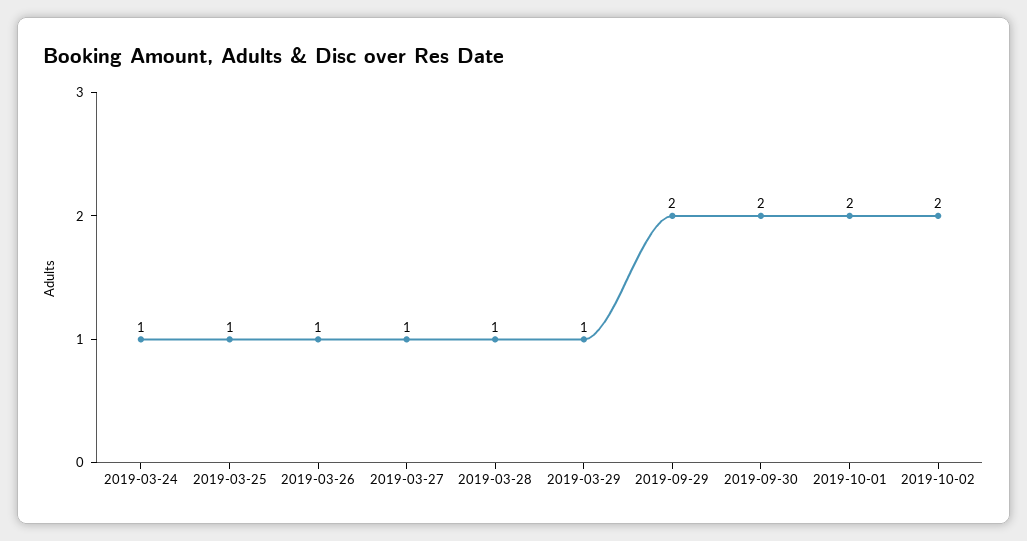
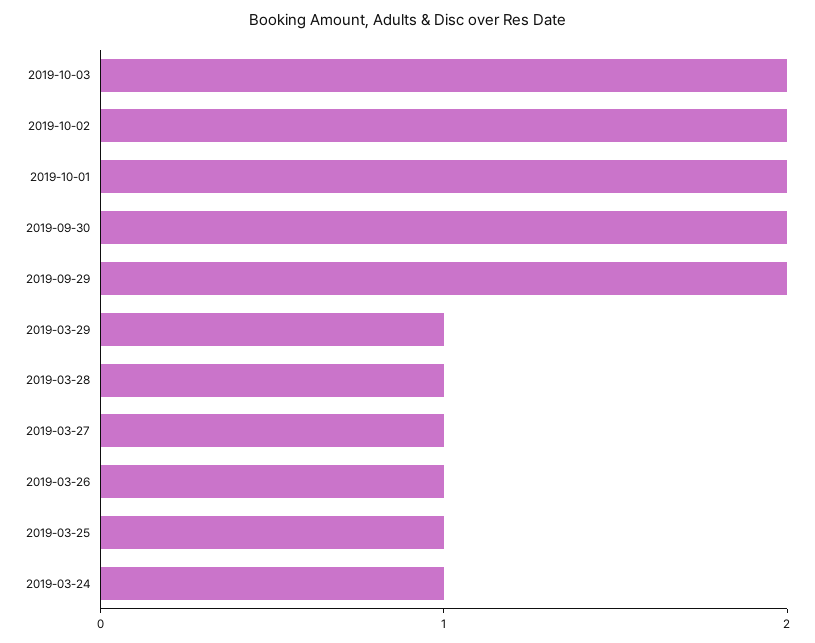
2019-10-03: none -> 2

